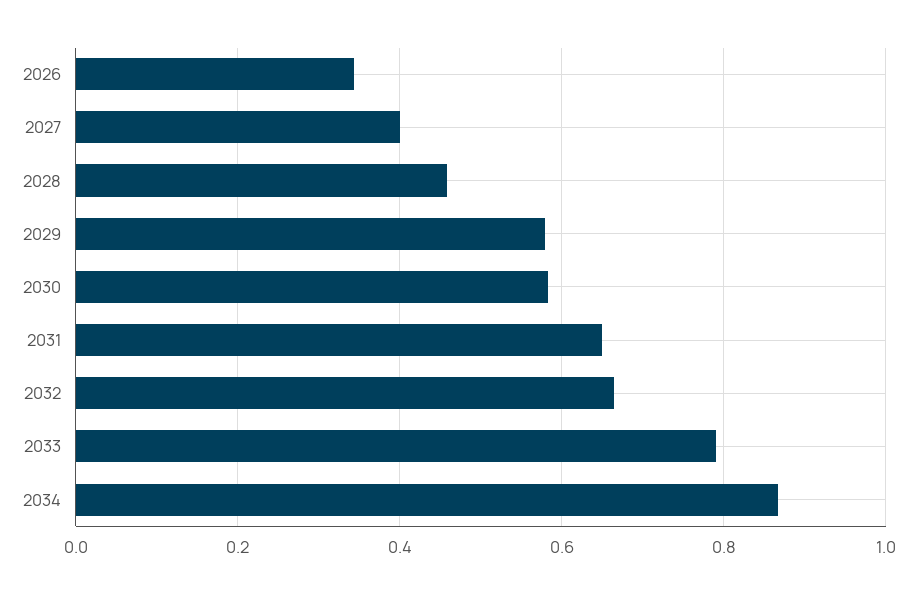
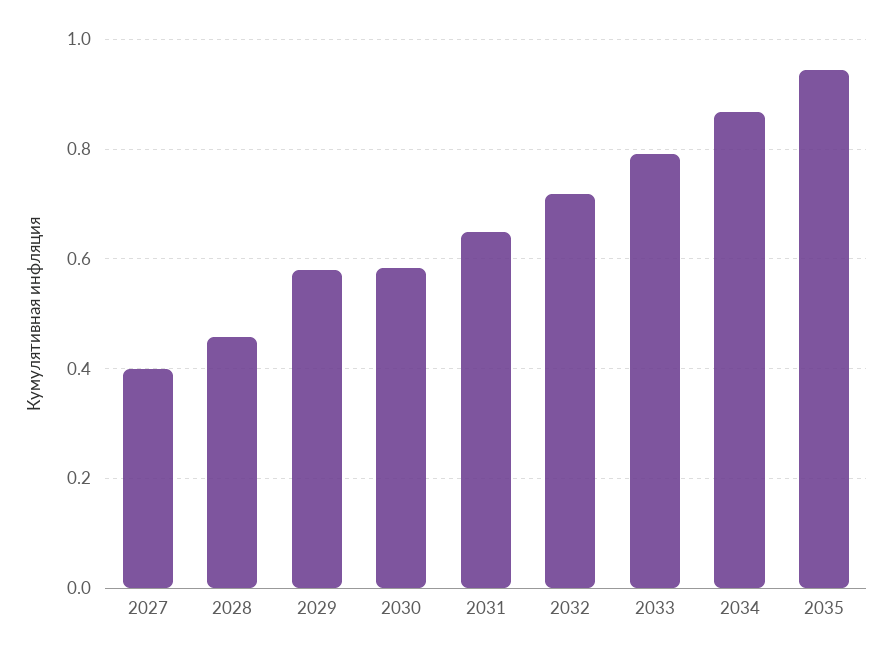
2026: 0.34 -> none
2032: 0.66 -> 0.72
2035: none -> 0.94

